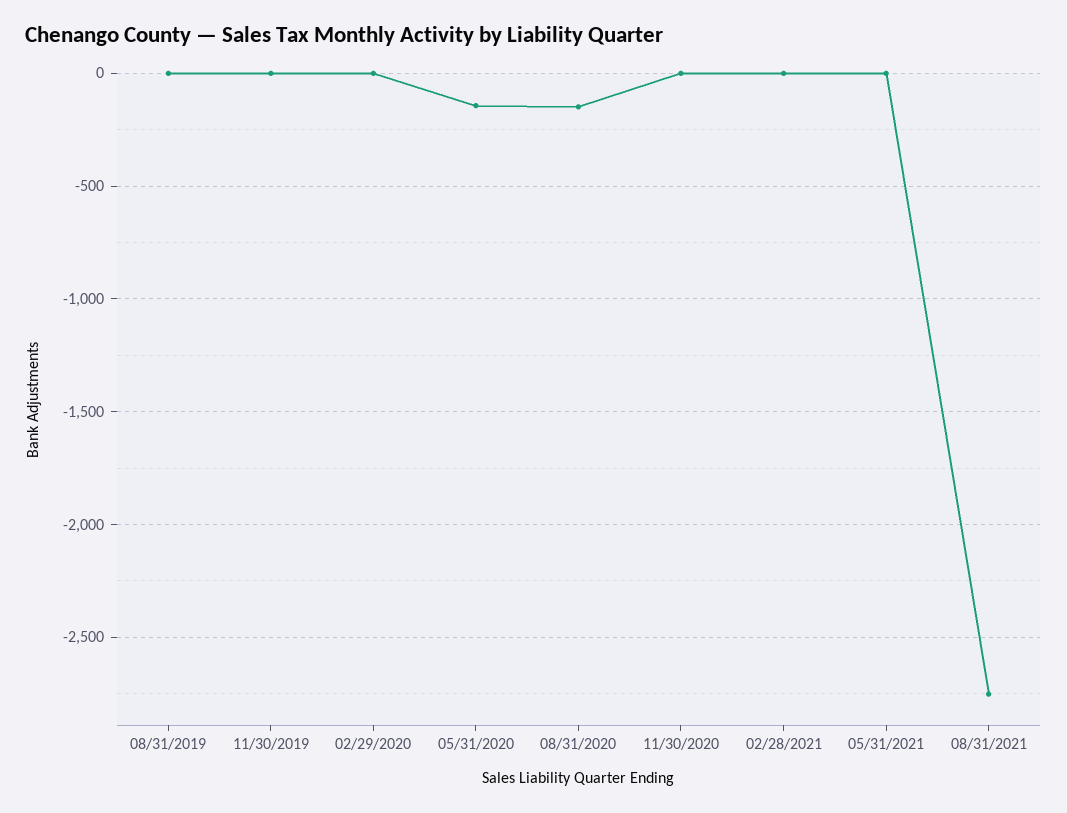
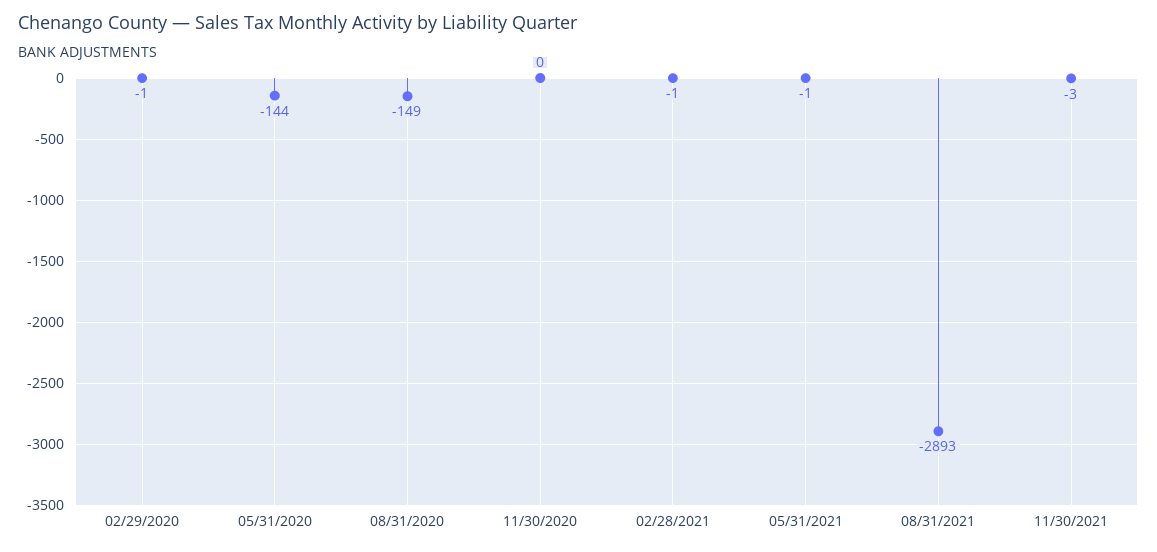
08/31/2019: 0 -> none
11/30/2019: 0 -> none
08/31/2021: -2750 -> -2893
11/30/2021: none -> -3

